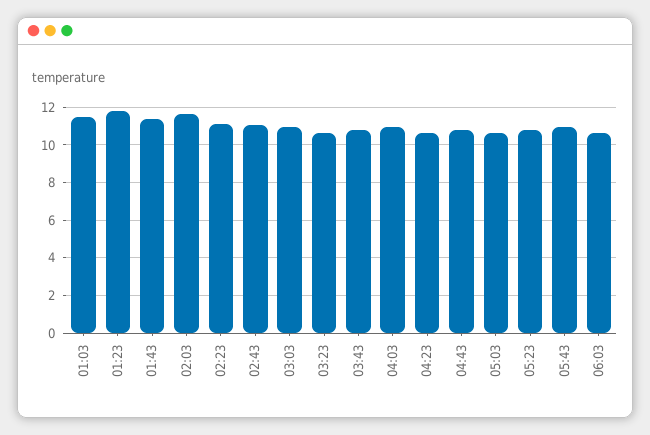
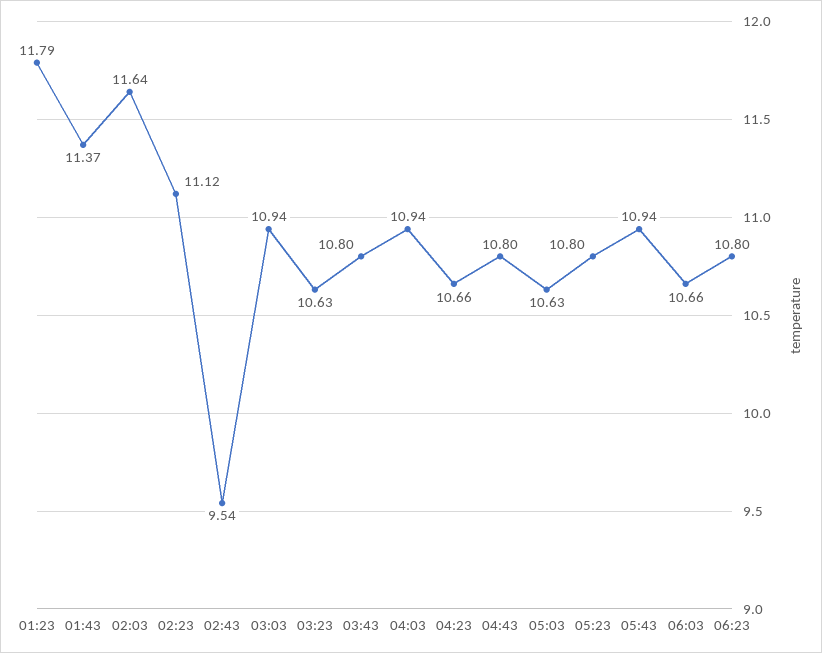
01:03: 11.5 -> none
02:43: 11 -> 9.54
06:23: none -> 10.8

